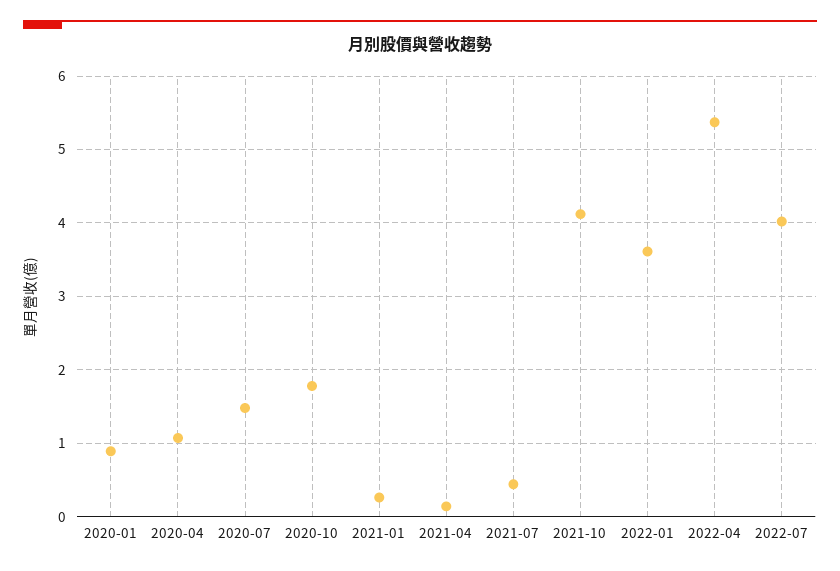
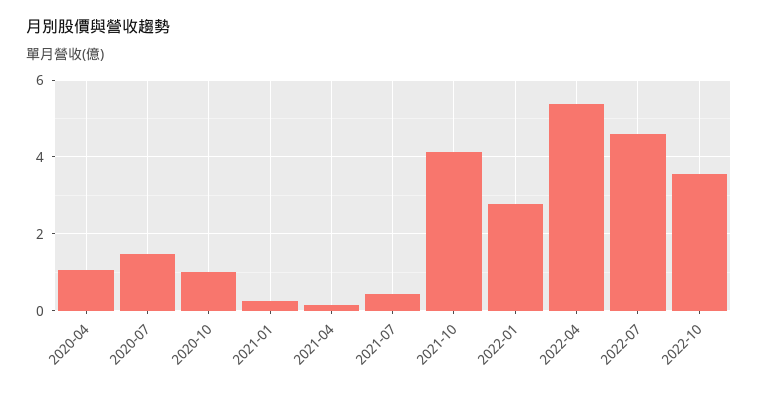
2020-01: 0.9 -> none
2020-10: 1.8 -> 1
2022-01: 3.6 -> 2.8
2022-07: 4 -> 4.6
2022-10: none -> 3.6

